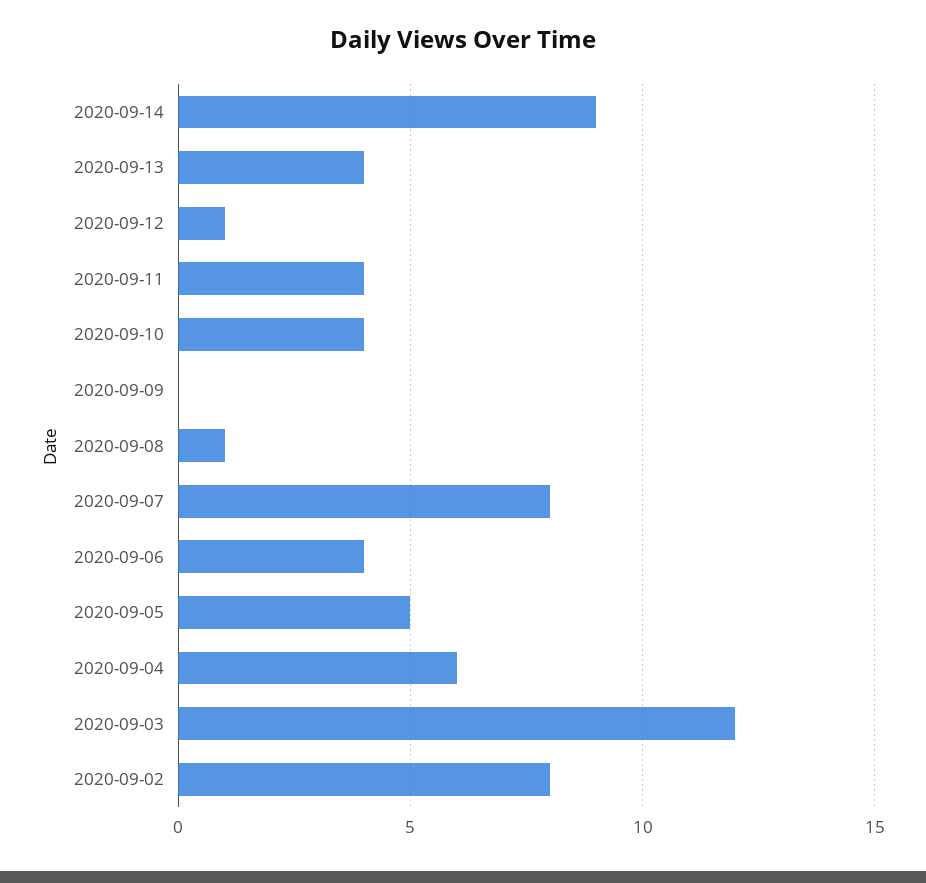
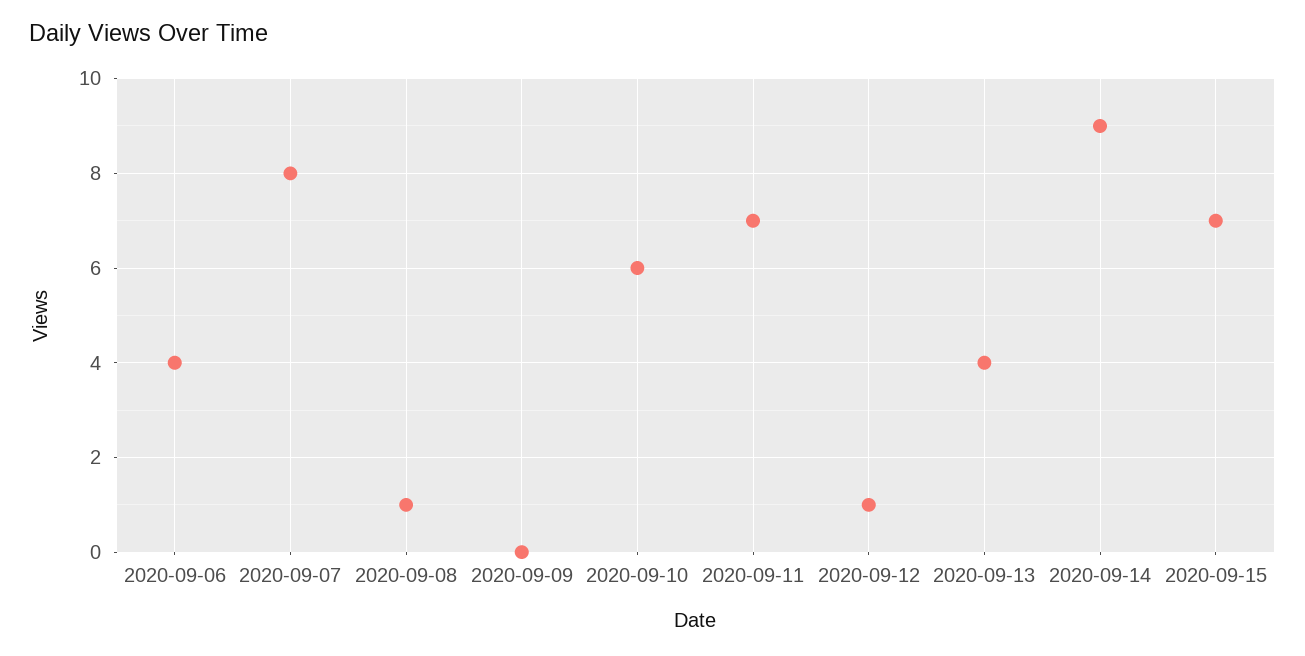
2020-09-11: 4 -> 7
2020-09-10: 4 -> 6
2020-09-05: 5 -> none
2020-09-04: 6 -> none
2020-09-03: 12 -> none
2020-09-02: 8 -> none
2020-09-15: none -> 7

